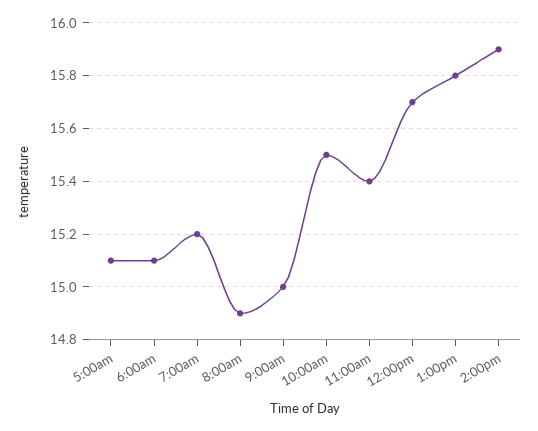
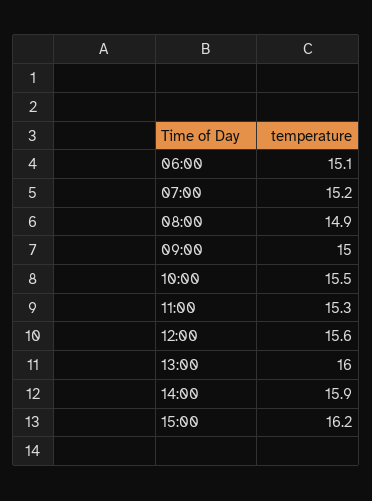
5:00am: 15.1 -> none
11:00am: 15.4 -> 15.3
12:00pm: 15.7 -> 15.6
1:00pm: 15.8 -> 16
15:00: none -> 16.2

